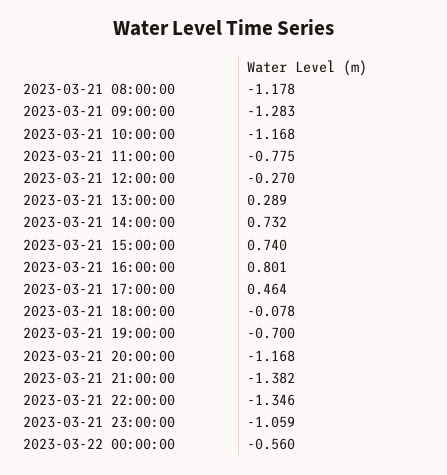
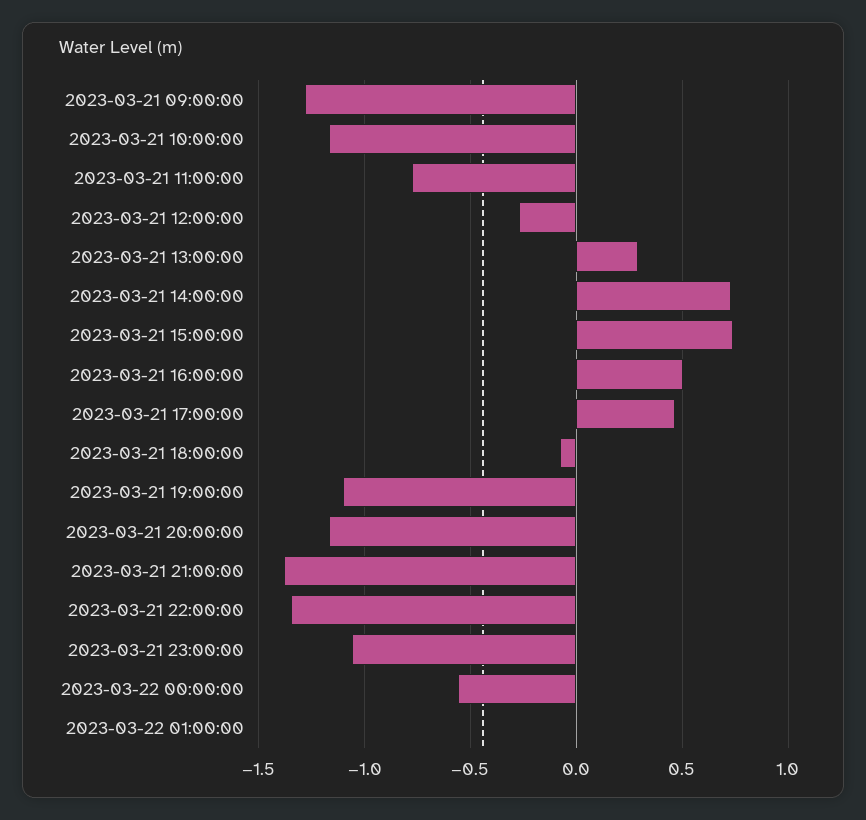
2023-03-21 08:00:00: -1.178 -> none
2023-03-21 16:00:00: 0.801 -> 0.5
2023-03-21 19:00:00: -0.7 -> -1.1
2023-03-22 01:00:00: none -> 0

